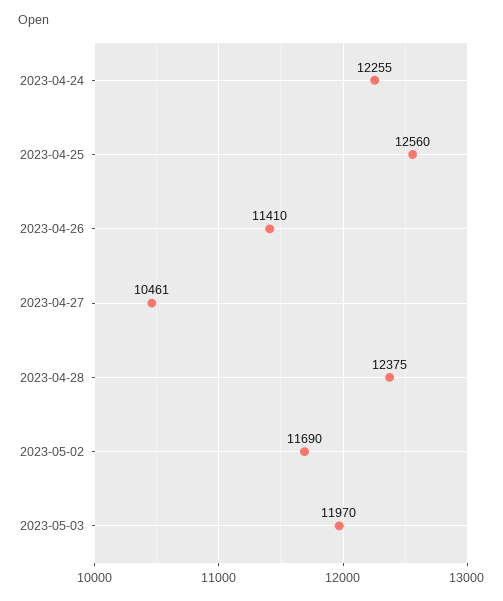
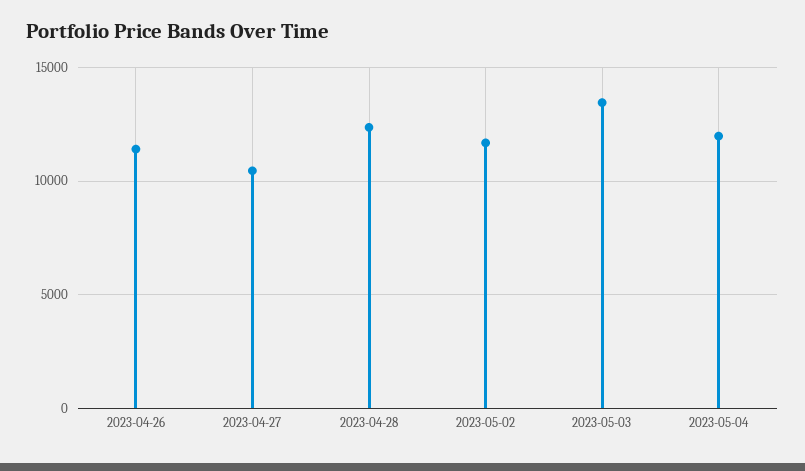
2023-04-24: 12255 -> none
2023-04-25: 12560 -> none
2023-05-03: 11970 -> 13500
2023-05-04: none -> 12000

